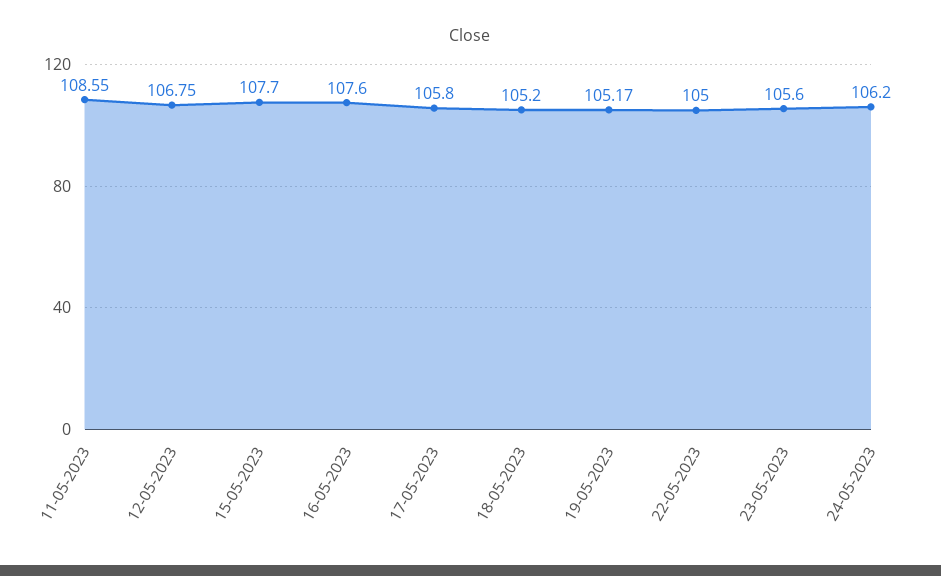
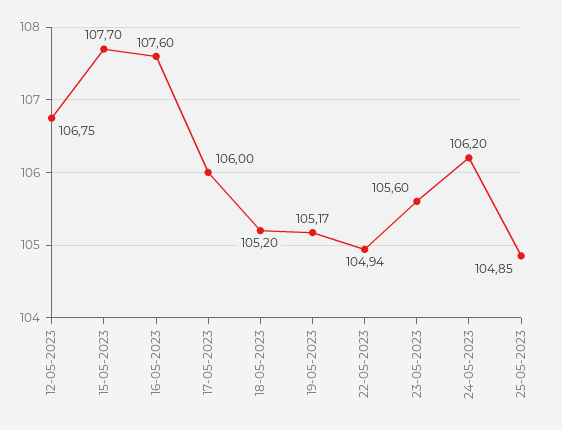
11-05-2023: 108.55 -> none
17-05-2023: 105.8 -> 106
22-05-2023: 105 -> 104.94
25-05-2023: none -> 104.85

